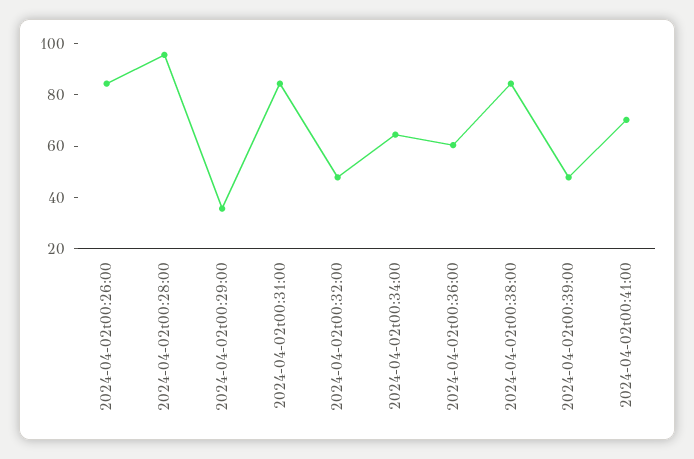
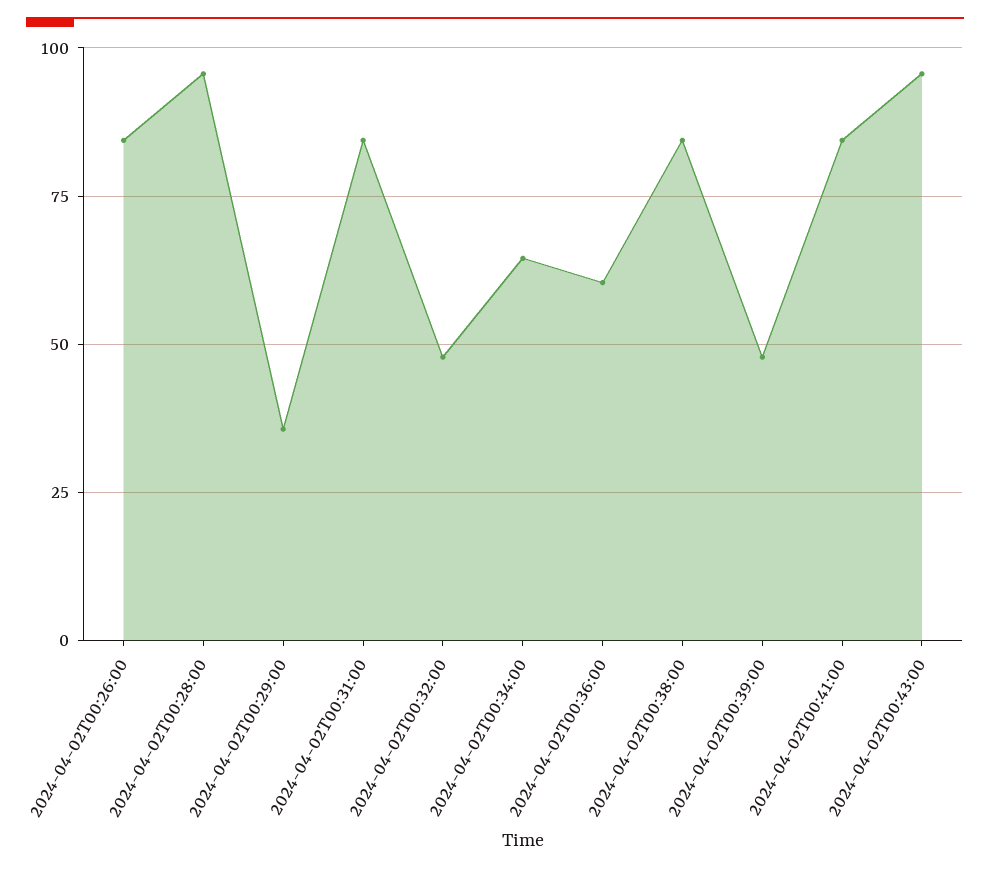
2024-04-02t00:41:00: 70 -> 85
2024-04-02T00:43:00: none -> 95

